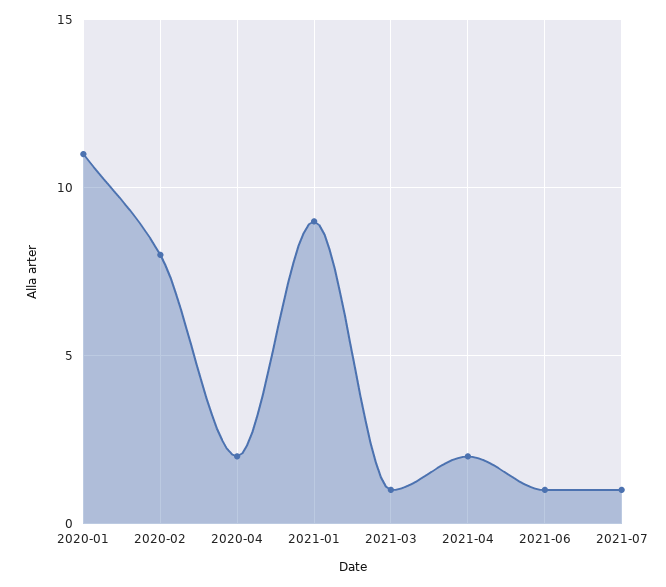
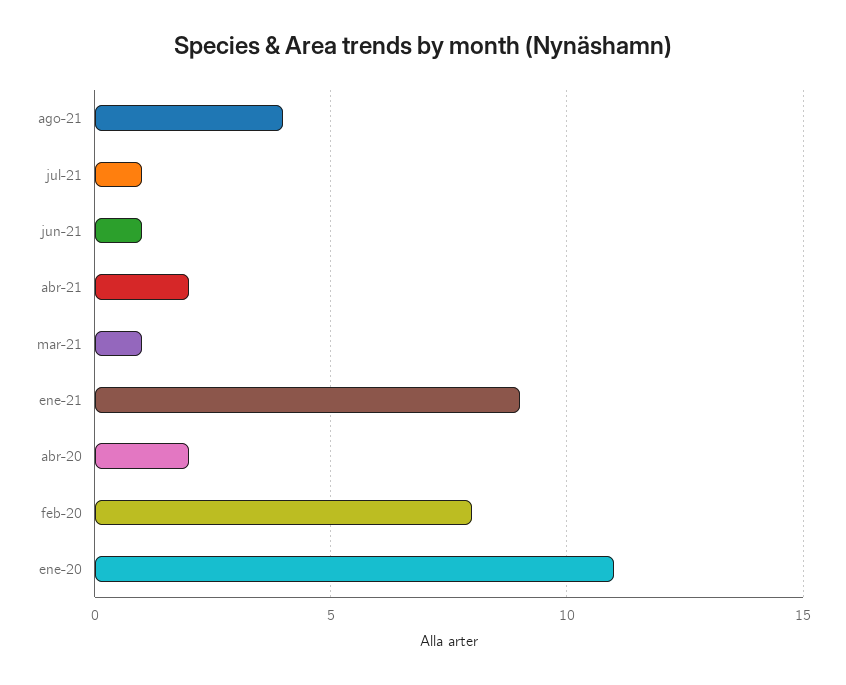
ago-21: none -> 4

